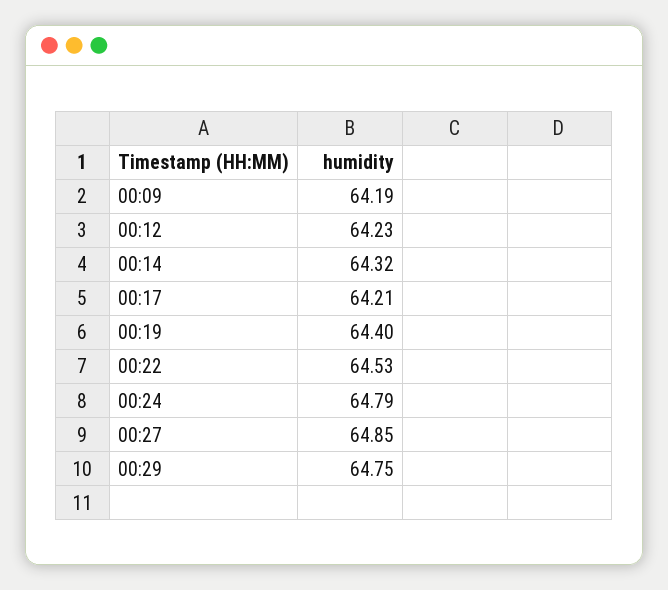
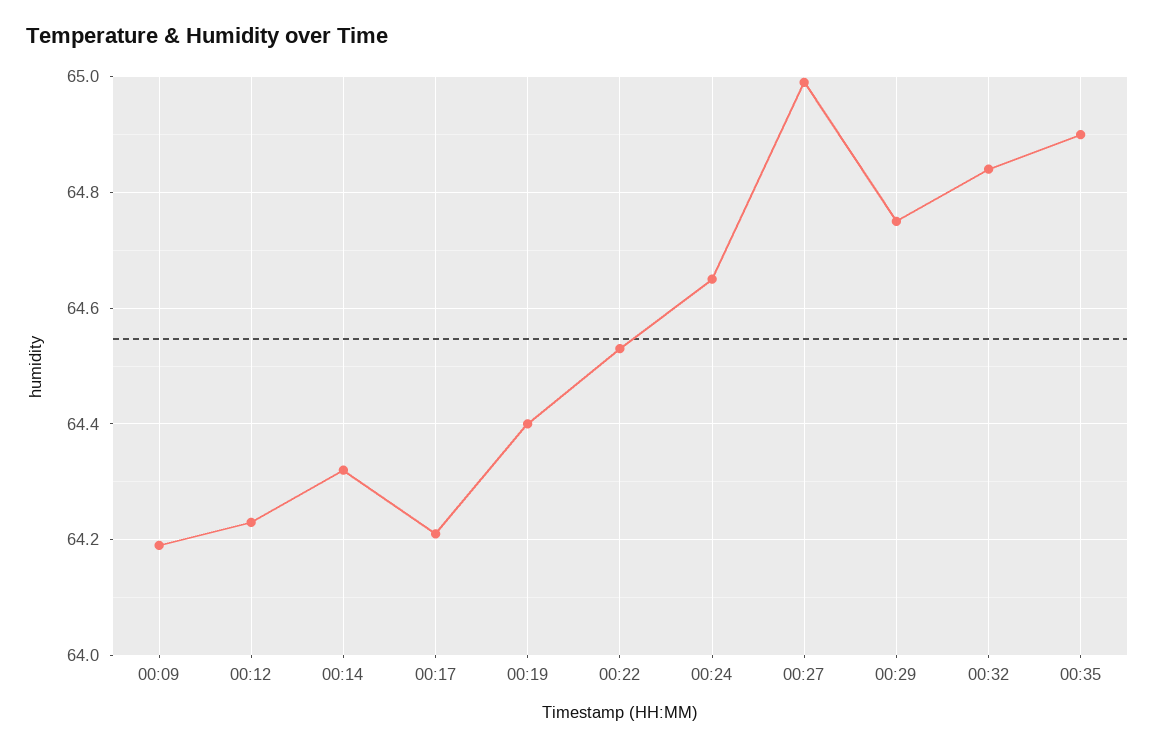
00:24: 64.79 -> 64.65
00:27: 64.85 -> 65
00:32: none -> 64.85
00:35: none -> 64.9

